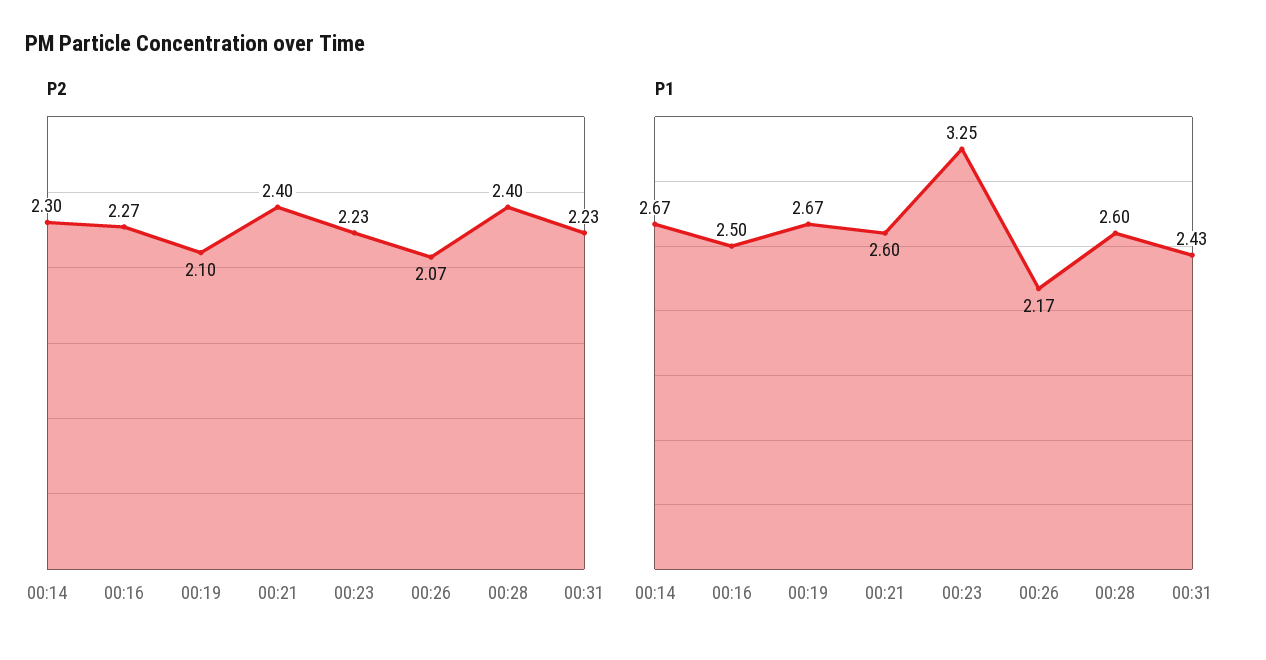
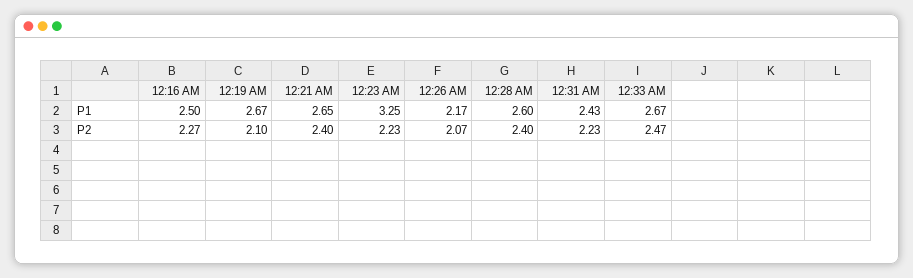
P2, 00:14: 2.3 -> none
P1, 00:14: 2.67 -> none
P1, 00:21: 2.6 -> 2.65
P1, 12:33 AM: none -> 2.67
P2, 12:33 AM: none -> 2.47

